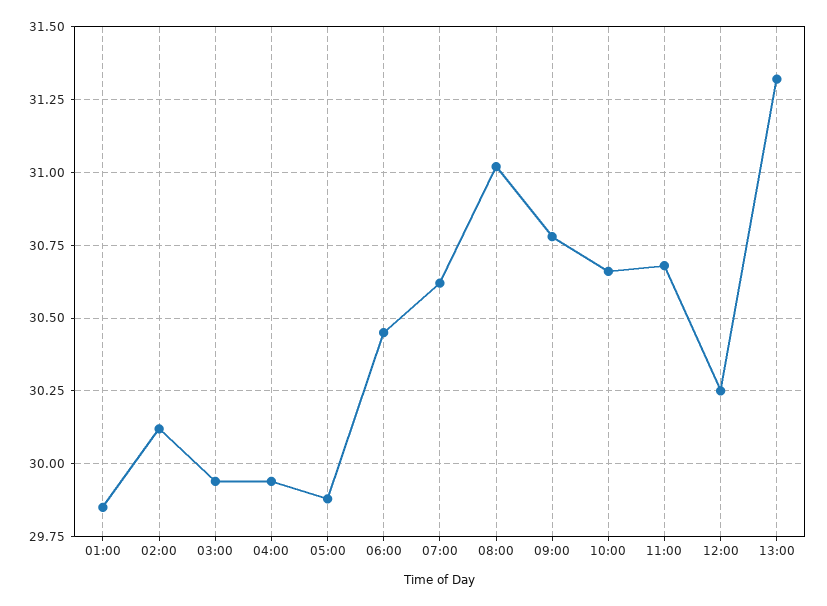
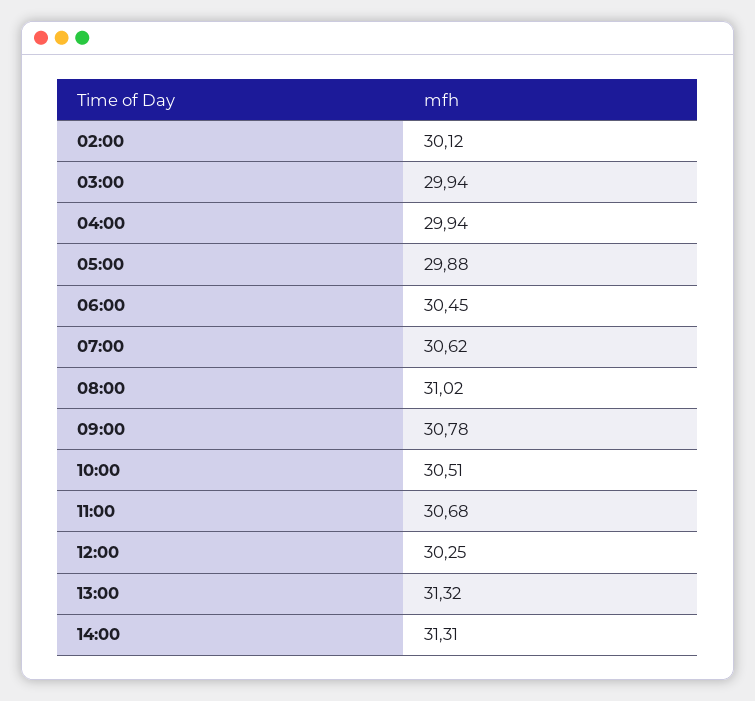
01:00: 29.85 -> none
10:00: 30.65 -> 30.51
14:00: none -> 31.31

